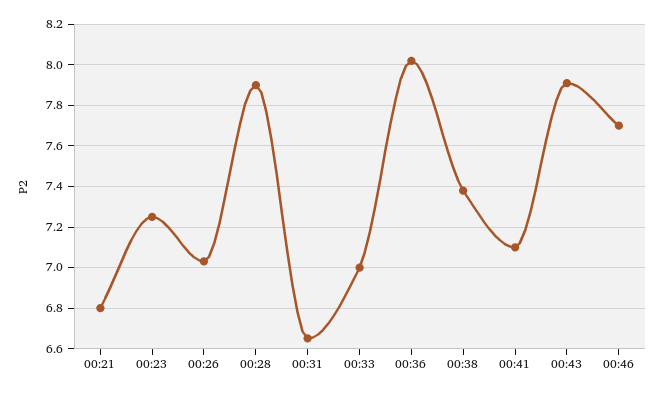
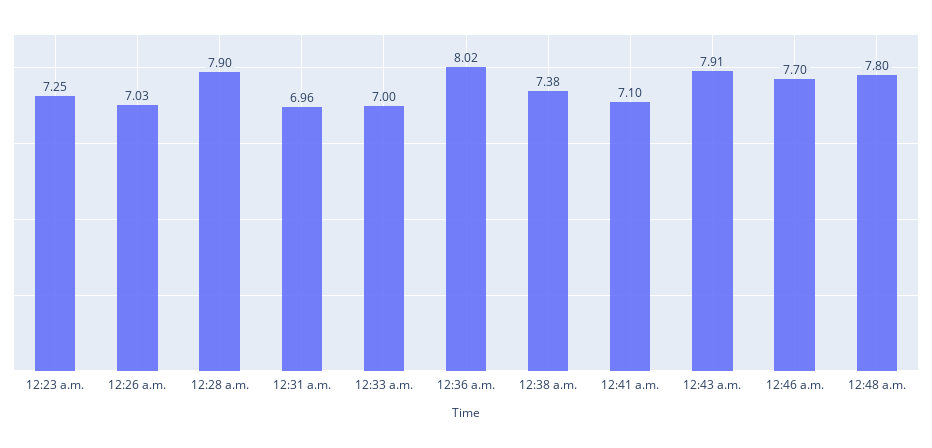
00:21: 6.8 -> none
00:31: 6.65 -> 6.96
12:48 a.m.: none -> 7.8

